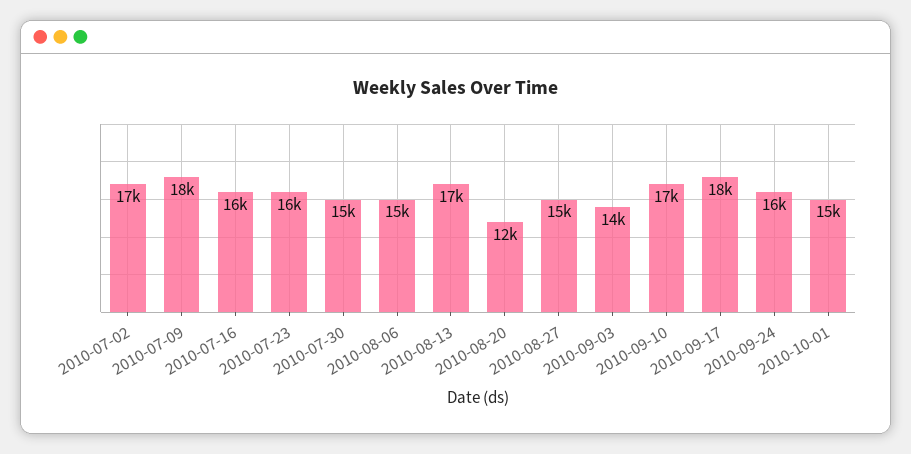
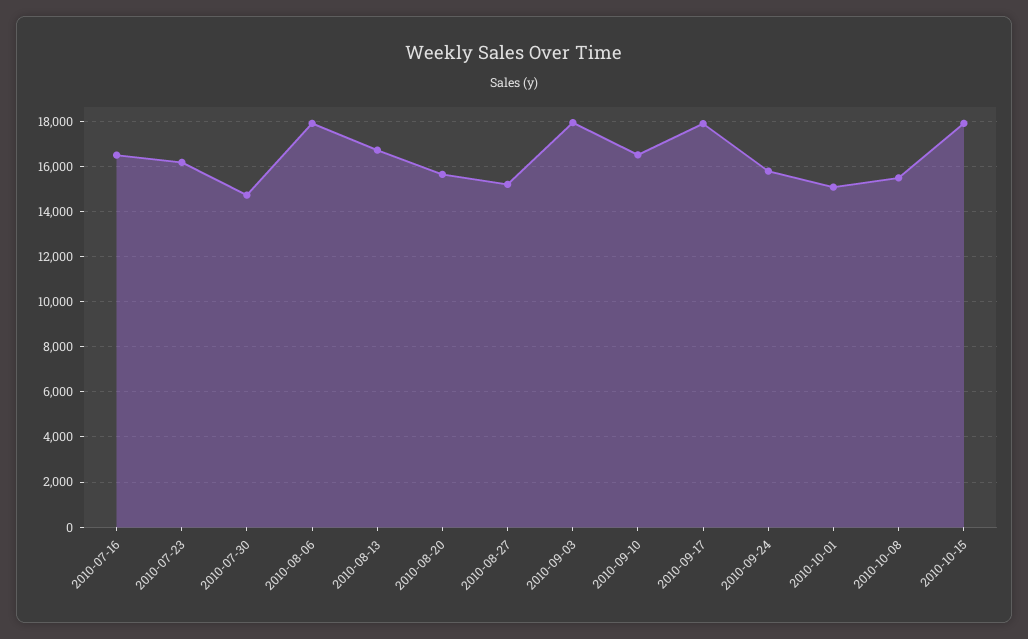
2010-07-02: 17000 -> none
2010-07-09: 18000 -> none
2010-08-06: 15000 -> 18000
2010-08-20: 12000 -> 15500
2010-09-03: 14000 -> 18000
2010-10-08: none -> 15500
2010-10-15: none -> 18000

